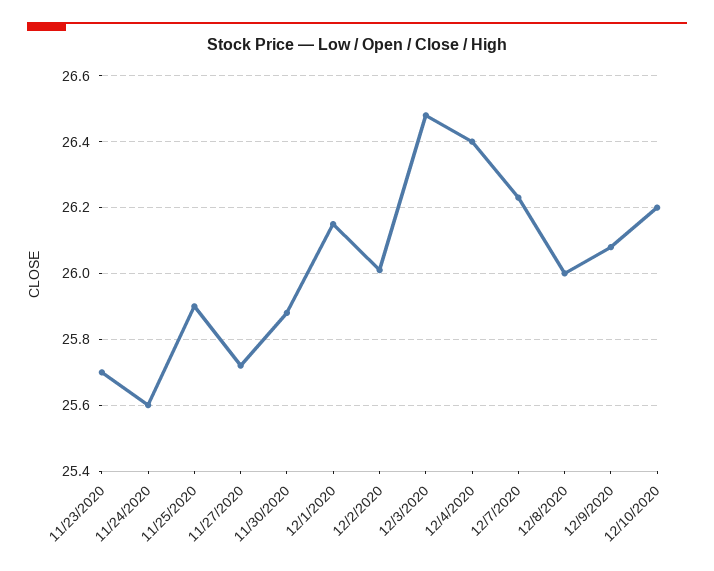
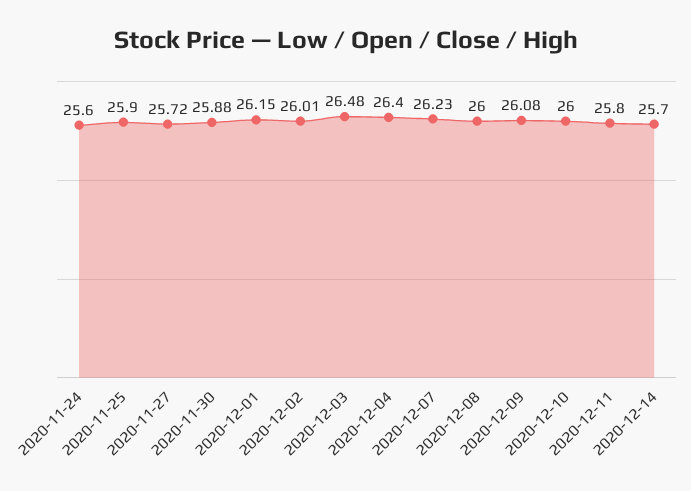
11/23/2020: 25.7 -> none
12/10/2020: 26.2 -> 26
2020-12-11: none -> 25.8
2020-12-14: none -> 25.7

